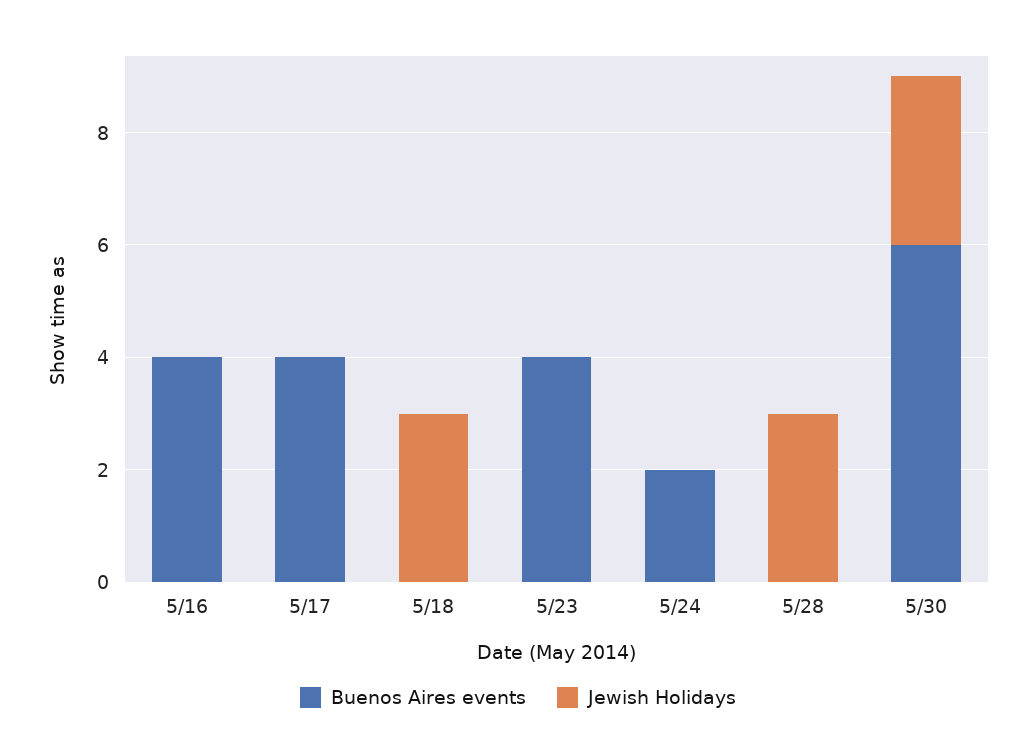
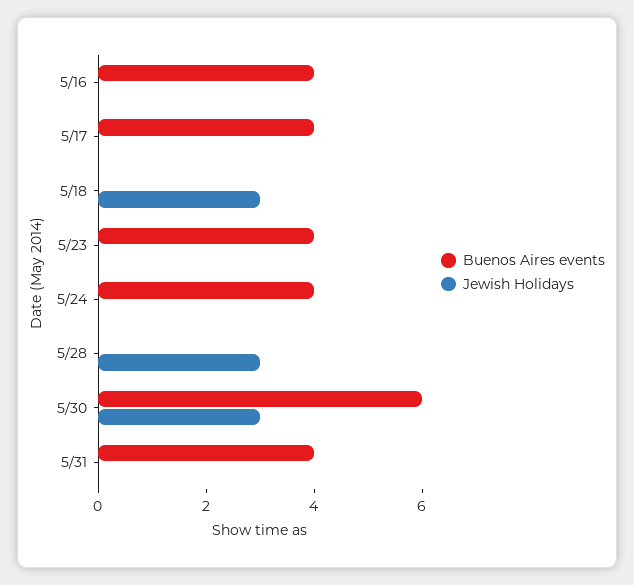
Buenos Aires events, 5/24: 2 -> 4
Buenos Aires events, 5/31: none -> 4
Jewish Holidays, 5/31: none -> 0

